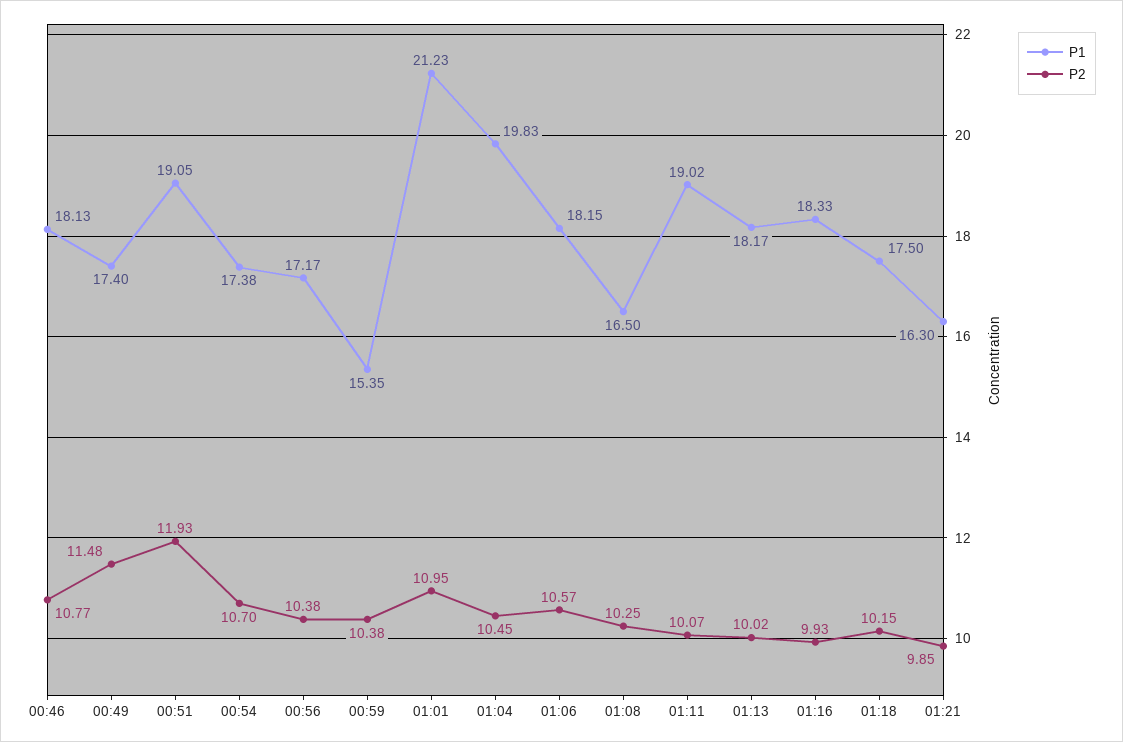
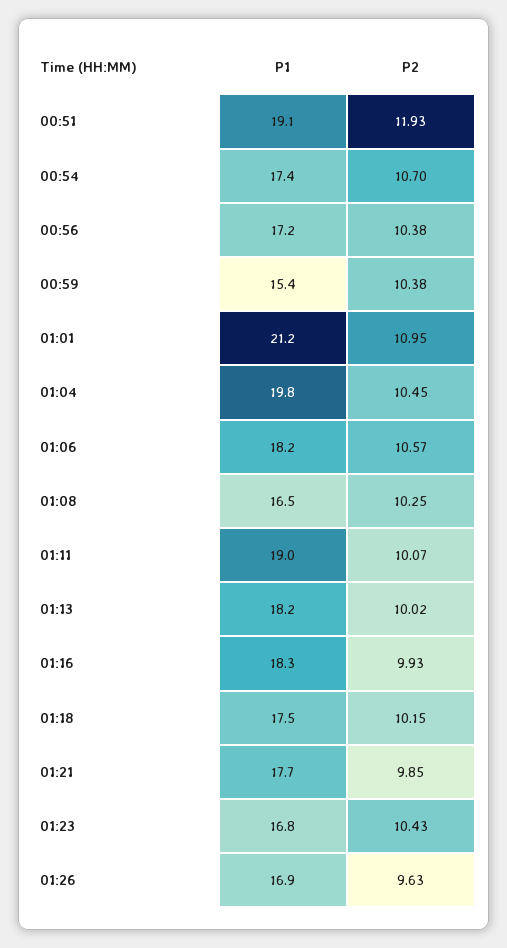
P1, 00:46: 18.13 -> none
P2, 00:46: 10.77 -> none
P1, 00:49: 17.4 -> none
P2, 00:49: 11.48 -> none
P1, 01:21: 16.3 -> 17.7
P1, 01:23: none -> 16.8
P2, 01:23: none -> 10.43
P1, 01:26: none -> 16.9
P2, 01:26: none -> 9.63

